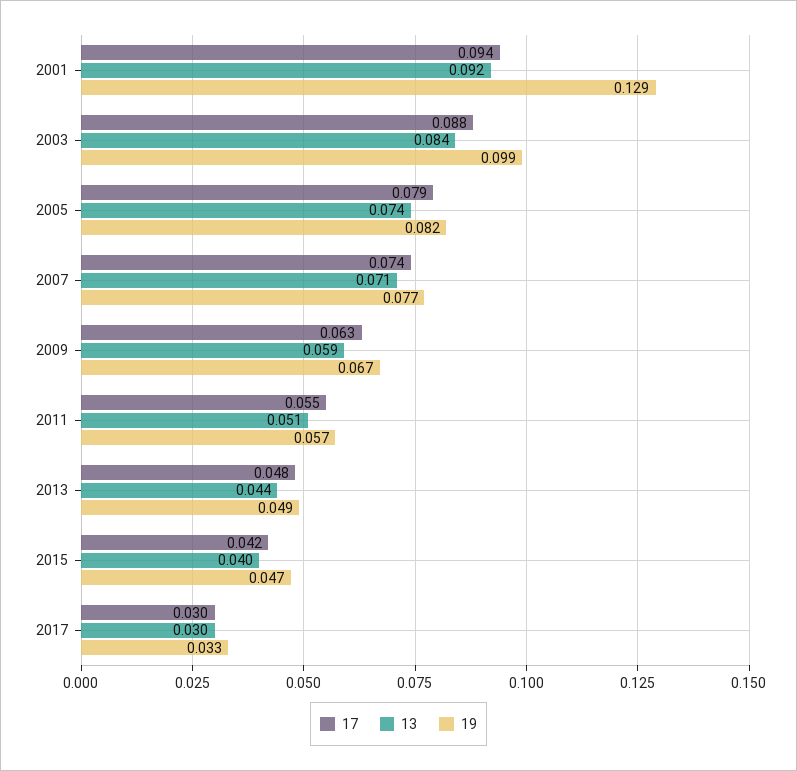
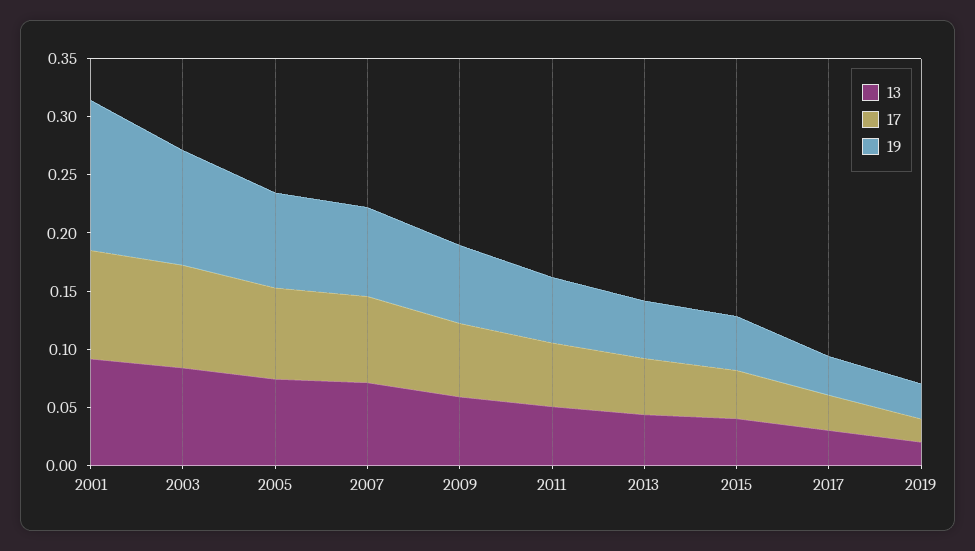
13, 2019: none -> 0.02
17, 2019: none -> 0.02
19, 2019: none -> 0.03

